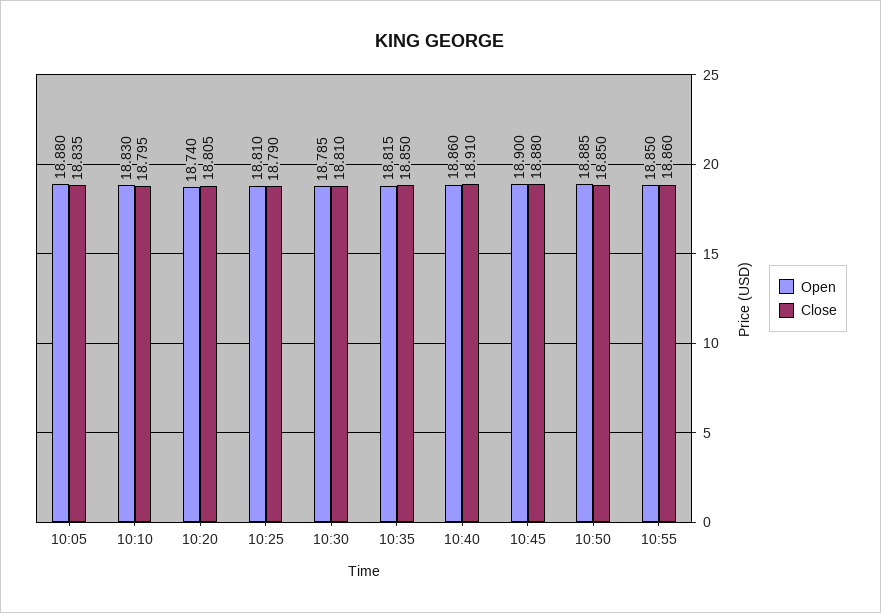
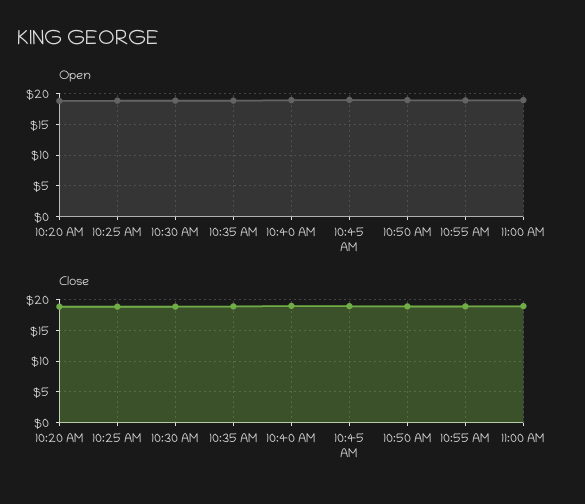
Open, 10:05: 18.88 -> none
Close, 10:05: 18.835 -> none
Open, 10:10: 18.83 -> none
Close, 10:10: 18.795 -> none
Open, 11:00 AM: none -> 19
Close, 11:00 AM: none -> 19

